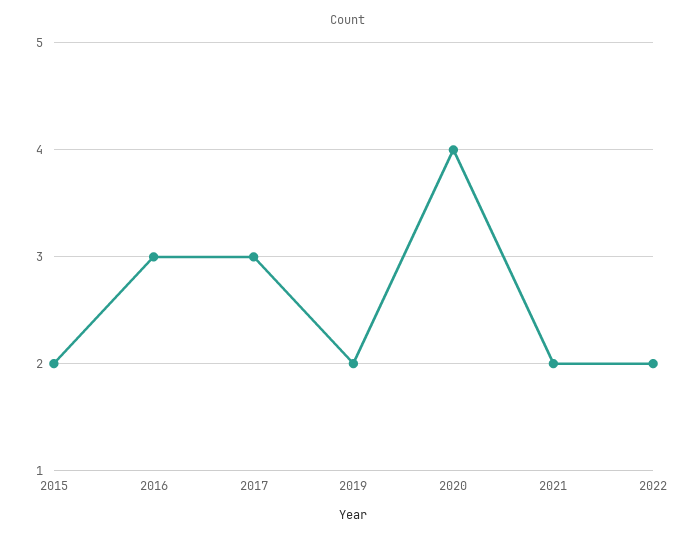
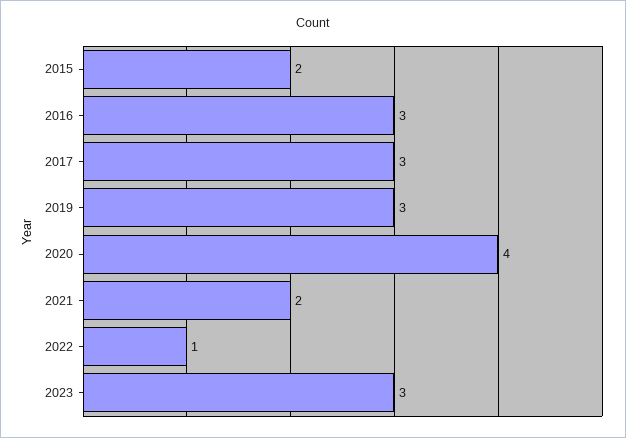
2019: 2 -> 3
2022: 2 -> 1
2023: none -> 3

